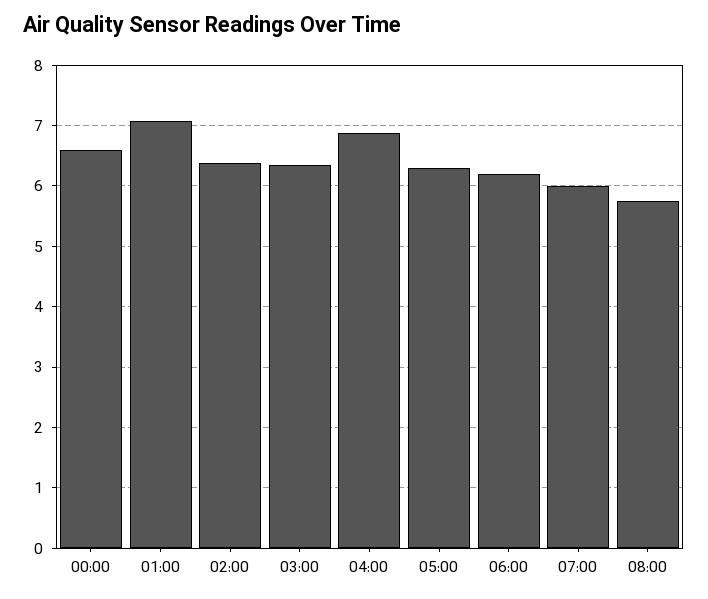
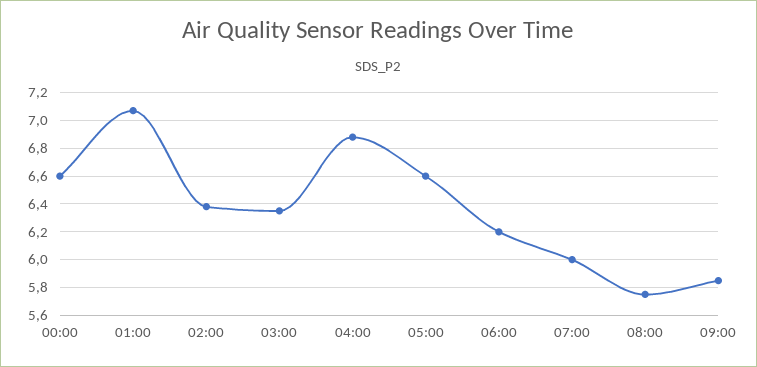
05:00: 6.3 -> 6.6
09:00: none -> 5.85

